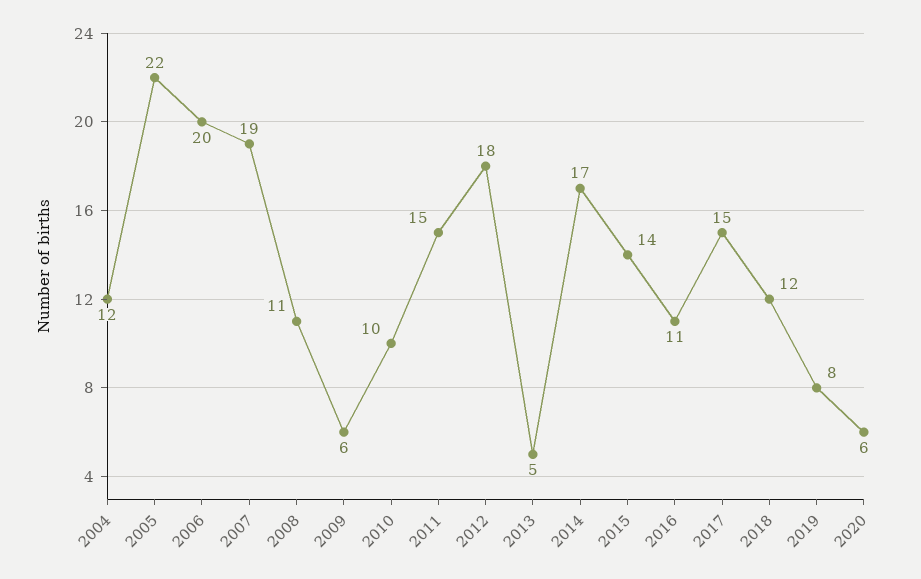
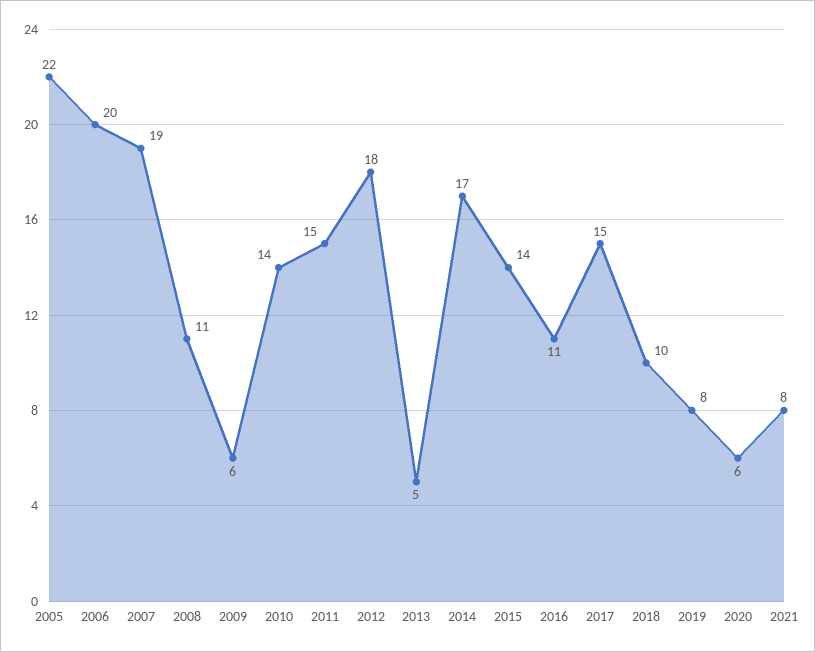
2004: 12 -> none
2010: 10 -> 14
2018: 12 -> 10
2021: none -> 8

